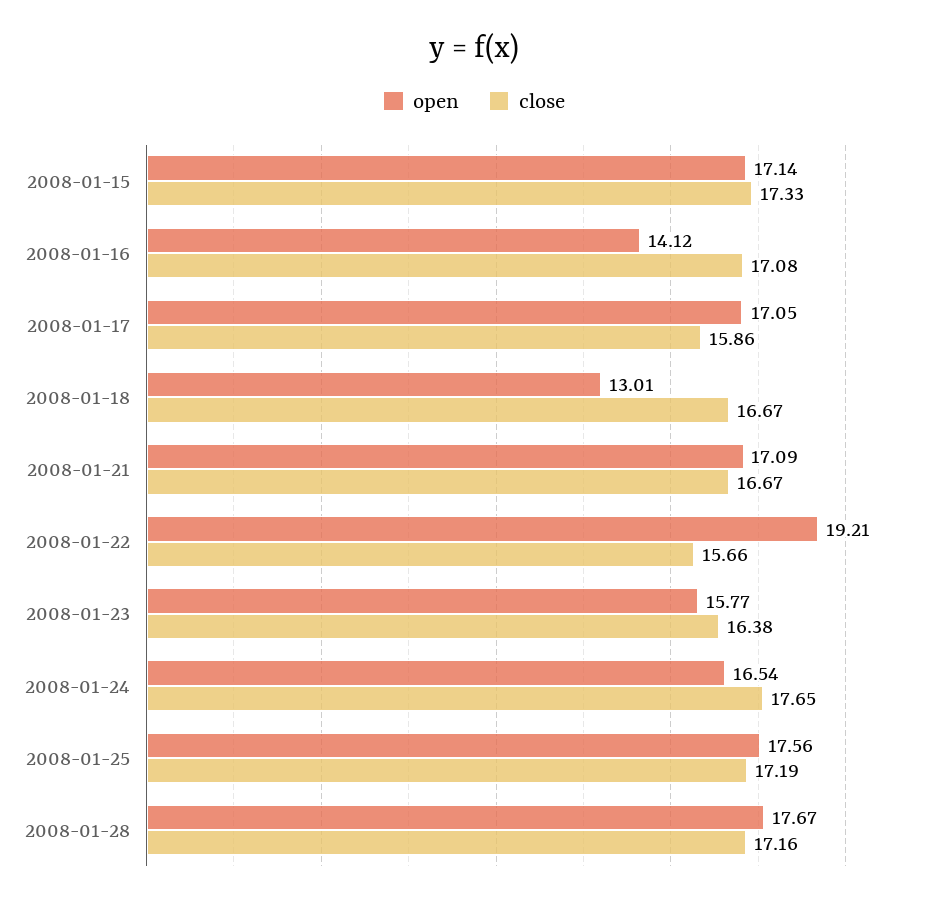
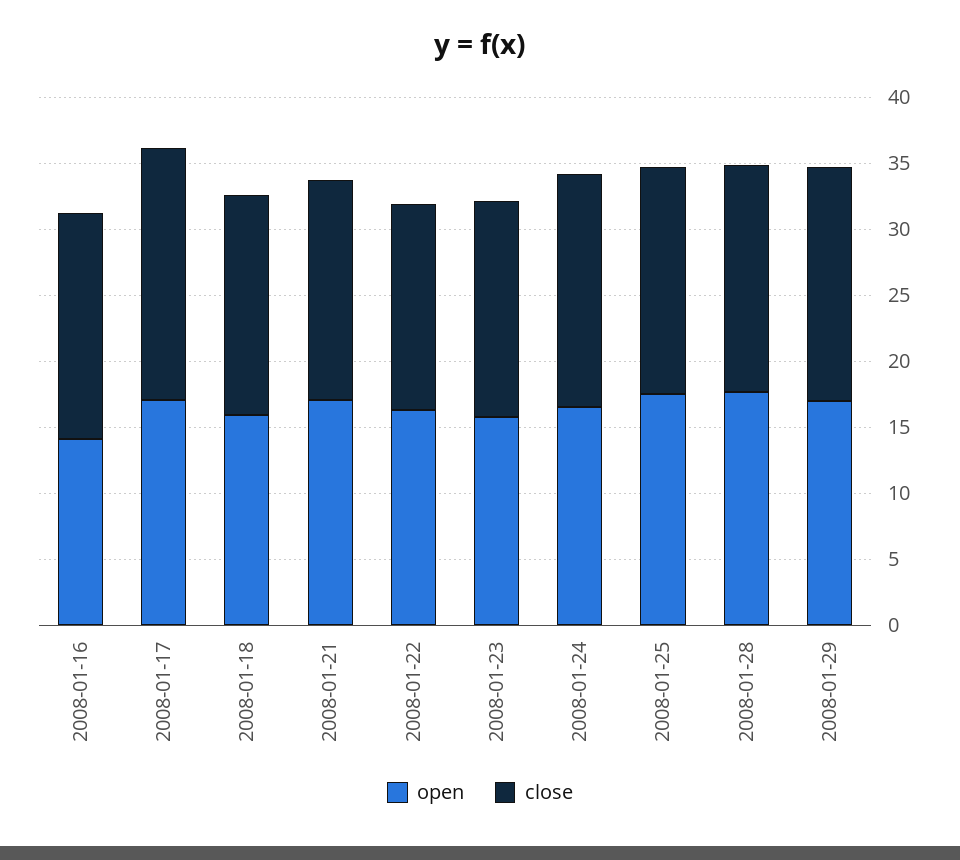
open, 2008-01-15: 17.14 -> none
close, 2008-01-15: 17.33 -> none
close, 2008-01-17: 15.86 -> 19
open, 2008-01-18: 13.01 -> 16
open, 2008-01-22: 19.21 -> 16
open, 2008-01-29: none -> 17
close, 2008-01-29: none -> 18

